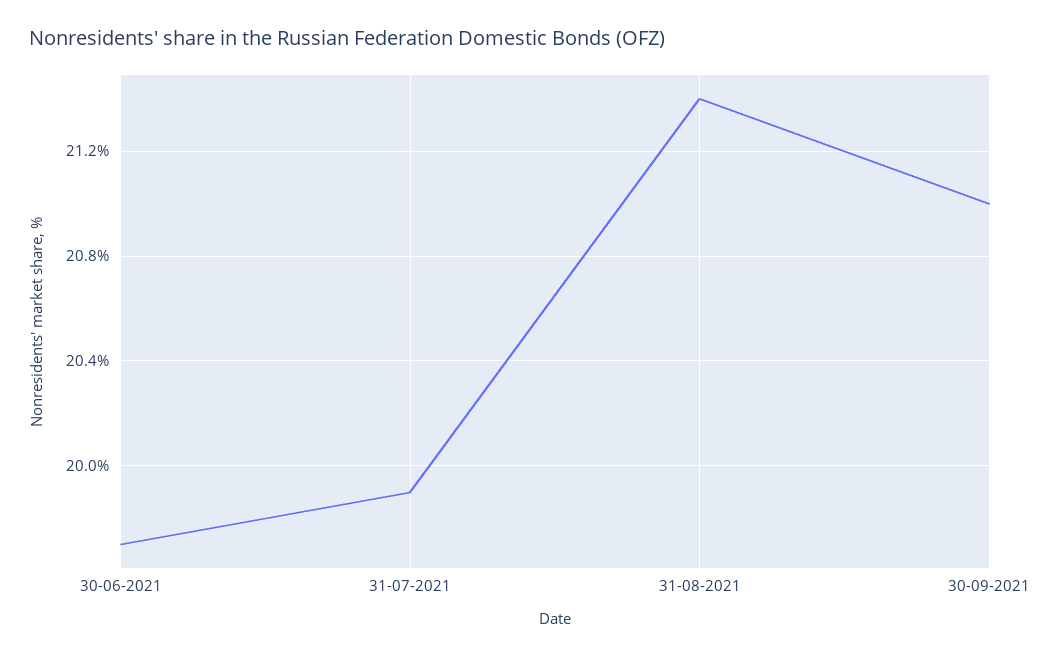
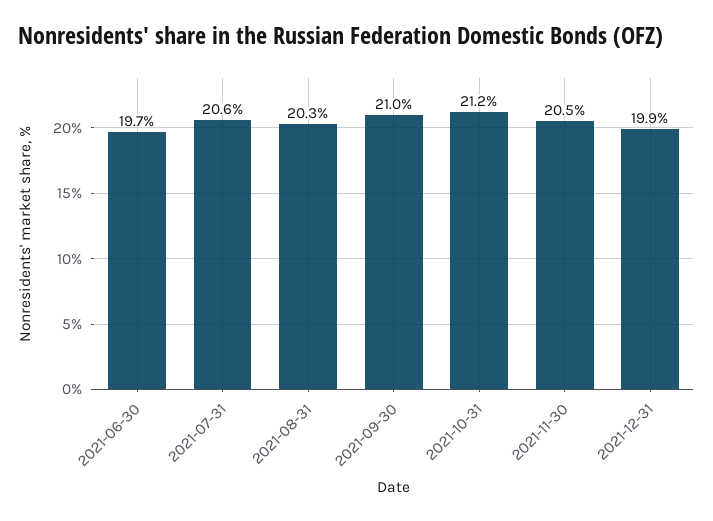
31-07-2021: 19.9 -> 20.6
31-08-2021: 21.4 -> 20.3
2021-10-31: none -> 21.2
2021-11-30: none -> 20.5
2021-12-31: none -> 19.9

